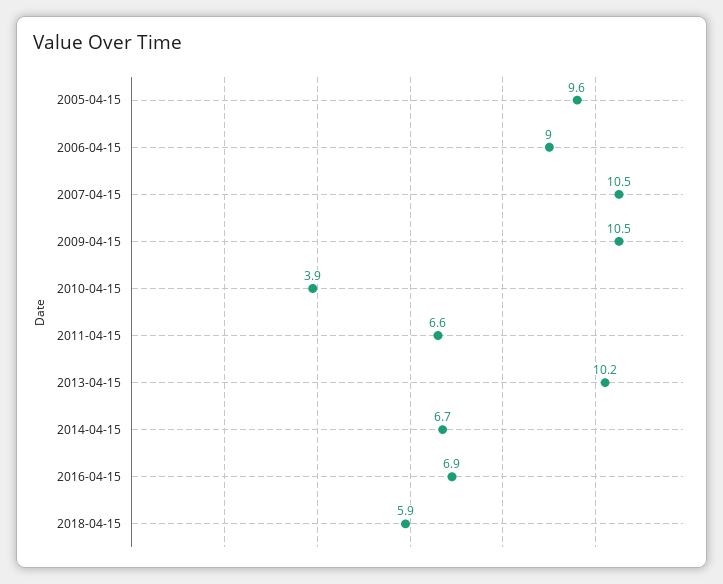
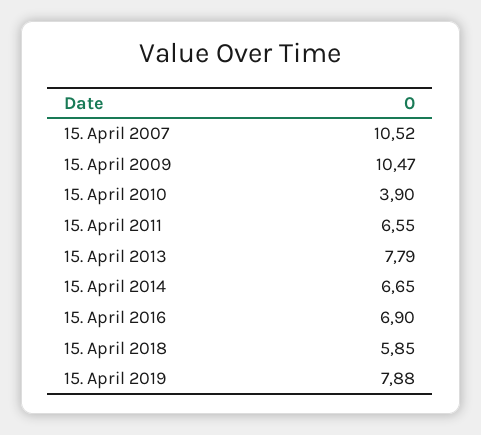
2005-04-15: 9.6 -> none
2006-04-15: 9 -> none
2013-04-15: 10.2 -> 7.79
15. April 2019: none -> 7.88

